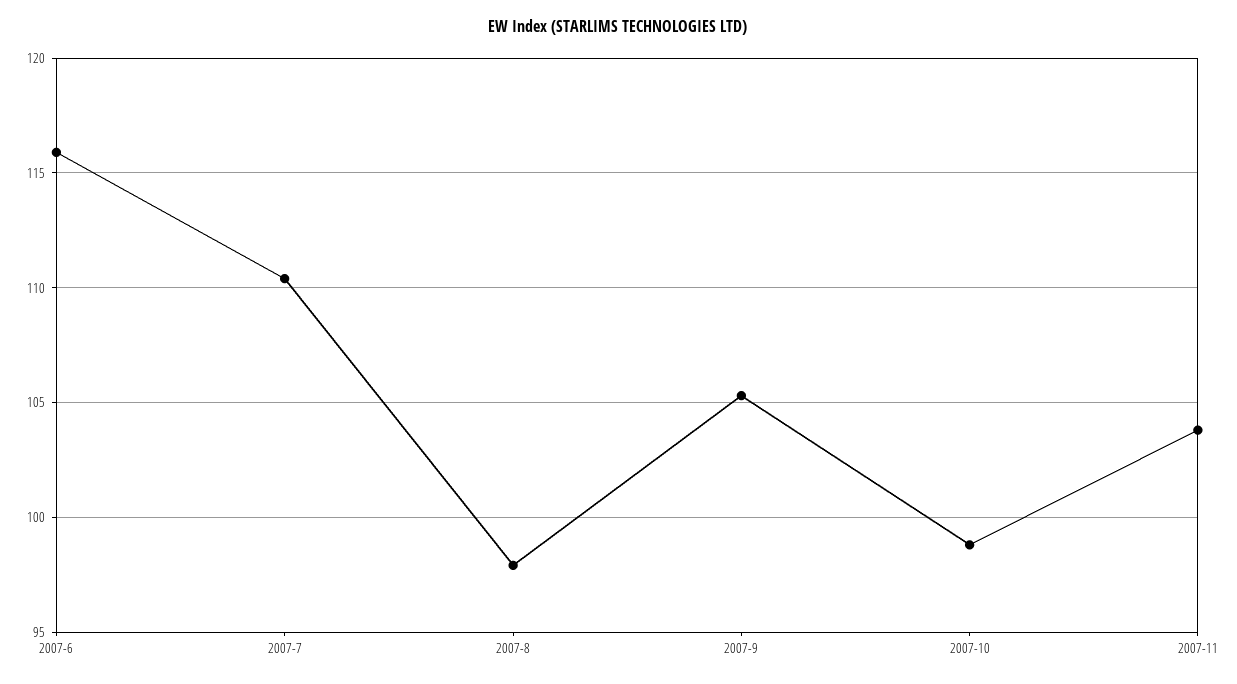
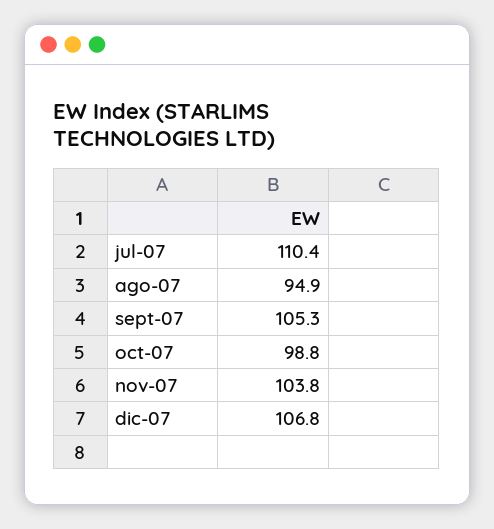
2007-6: 116 -> none
2007-8: 98 -> 94.9
dic-07: none -> 106.8

